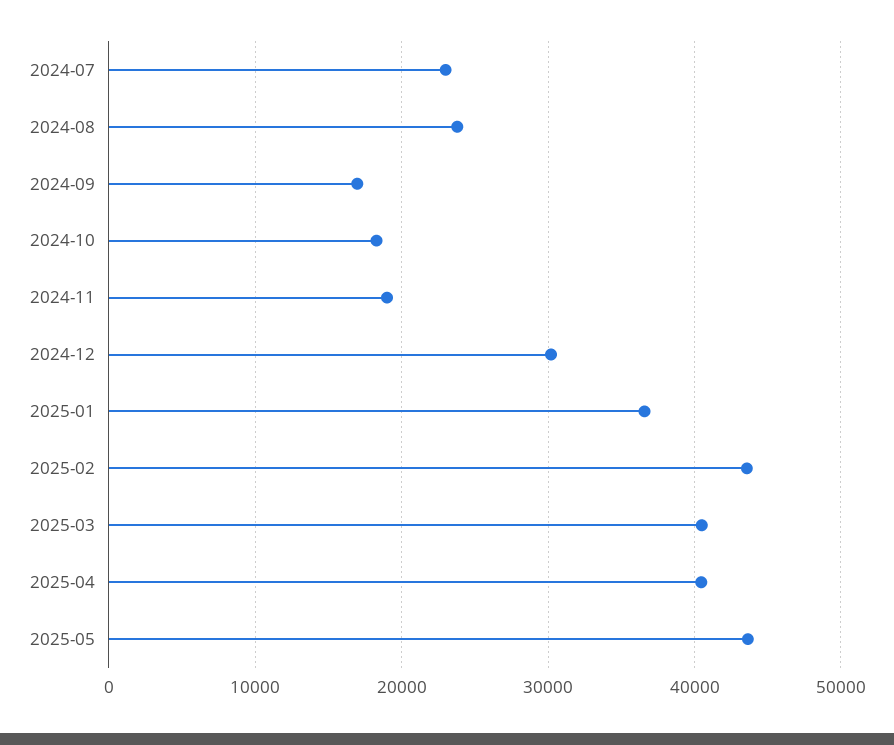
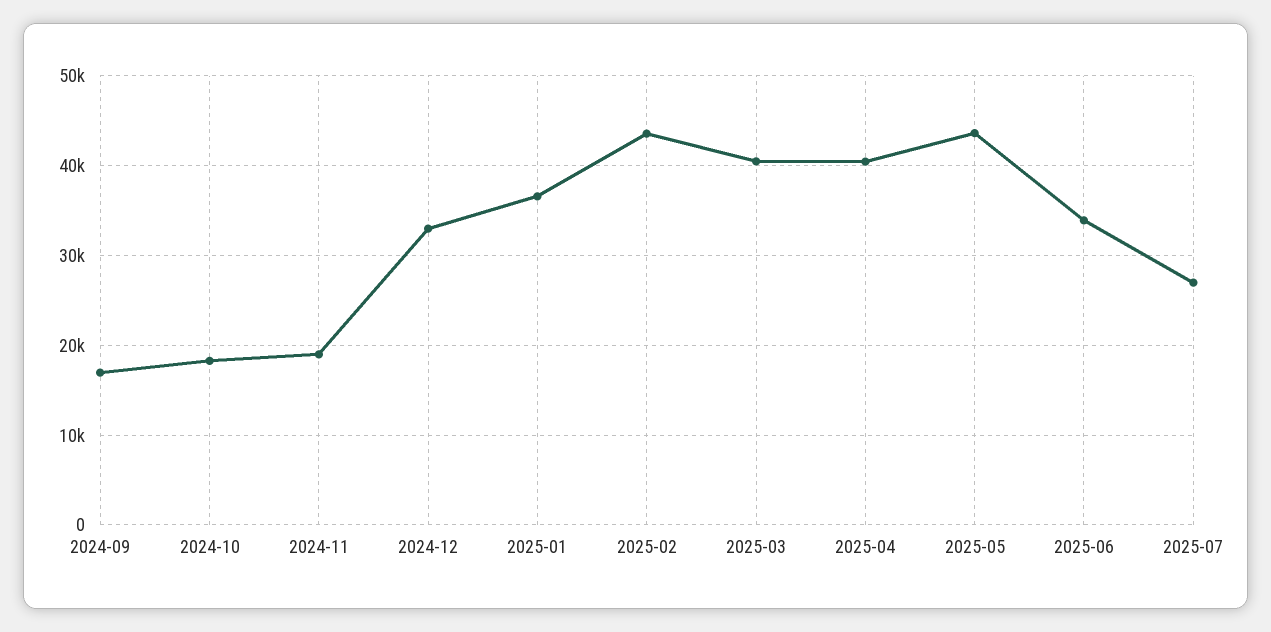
2024-07: 23000 -> none
2024-08: 24000 -> none
2024-12: 30000 -> 33000
2025-06: none -> 34000
2025-07: none -> 27000

